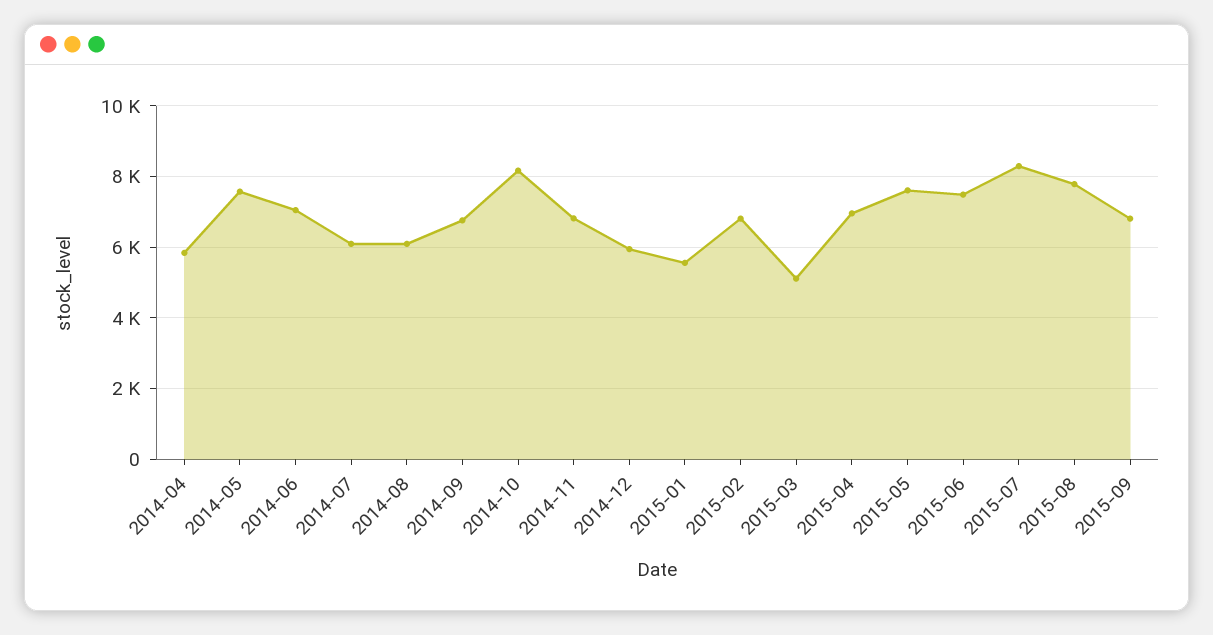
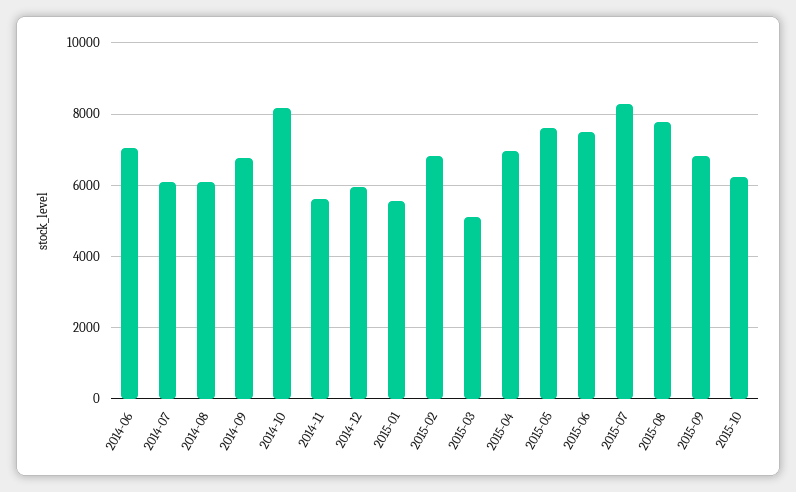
2014-04: 5800 -> none
2014-05: 7600 -> none
2014-11: 6800 -> 5600
2015-10: none -> 6200

